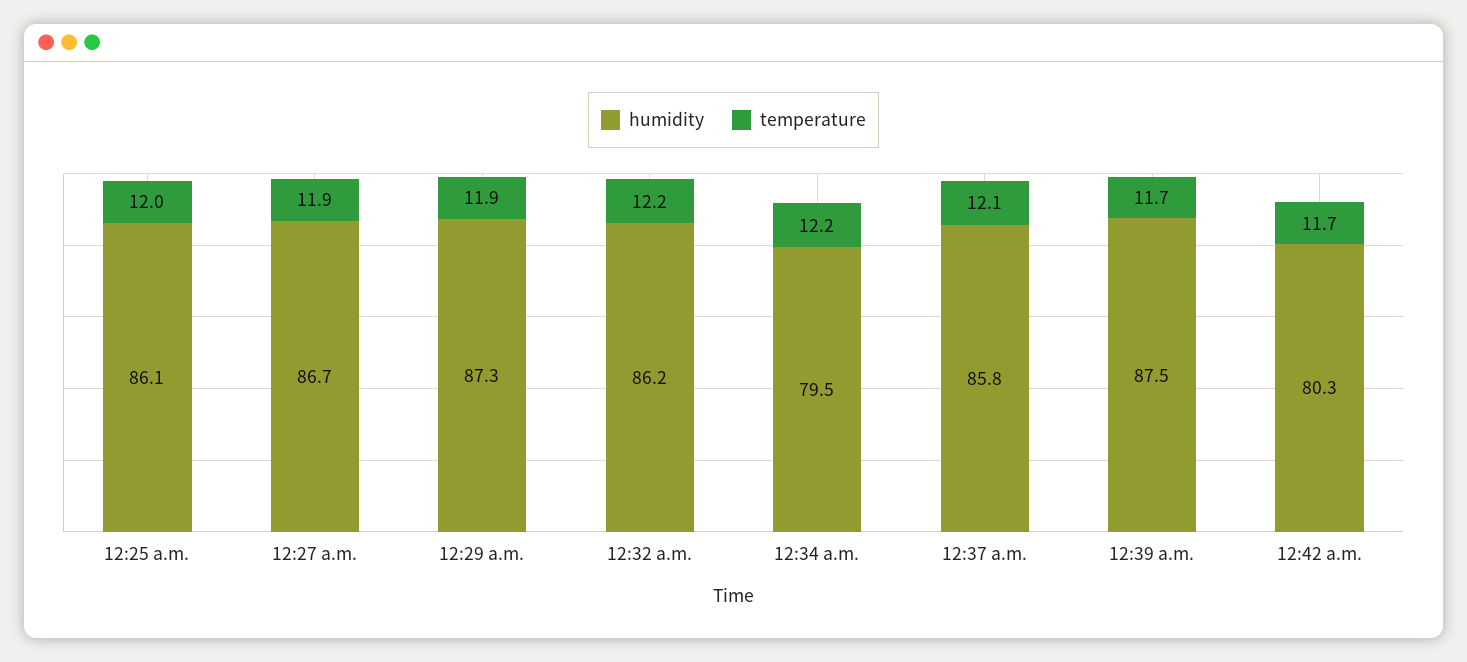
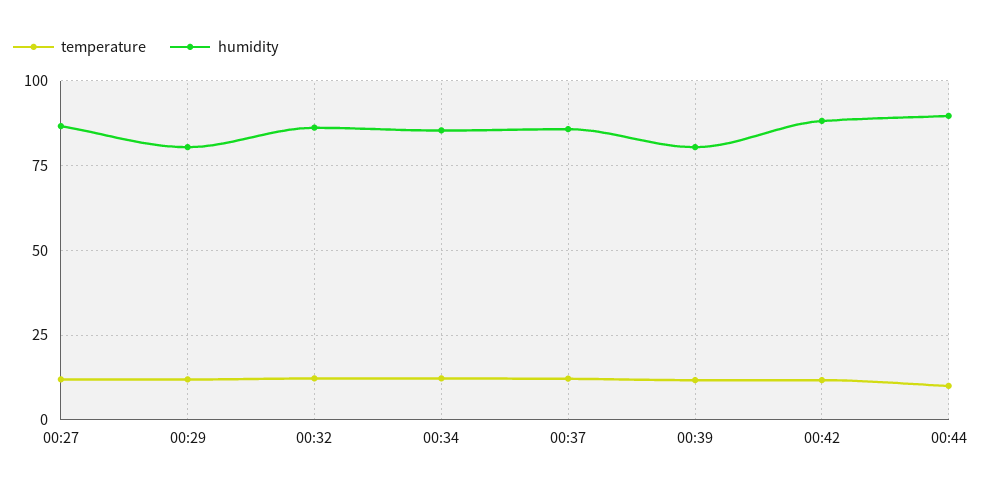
humidity, 12:25 a.m.: 86.1 -> none
temperature, 12:25 a.m.: 12 -> none
humidity, 12:29 a.m.: 87.3 -> 80
humidity, 12:34 a.m.: 79.5 -> 85
humidity, 12:39 a.m.: 87.5 -> 80
humidity, 12:42 a.m.: 80.3 -> 87.5
temperature, 00:44: none -> 10
humidity, 00:44: none -> 90

